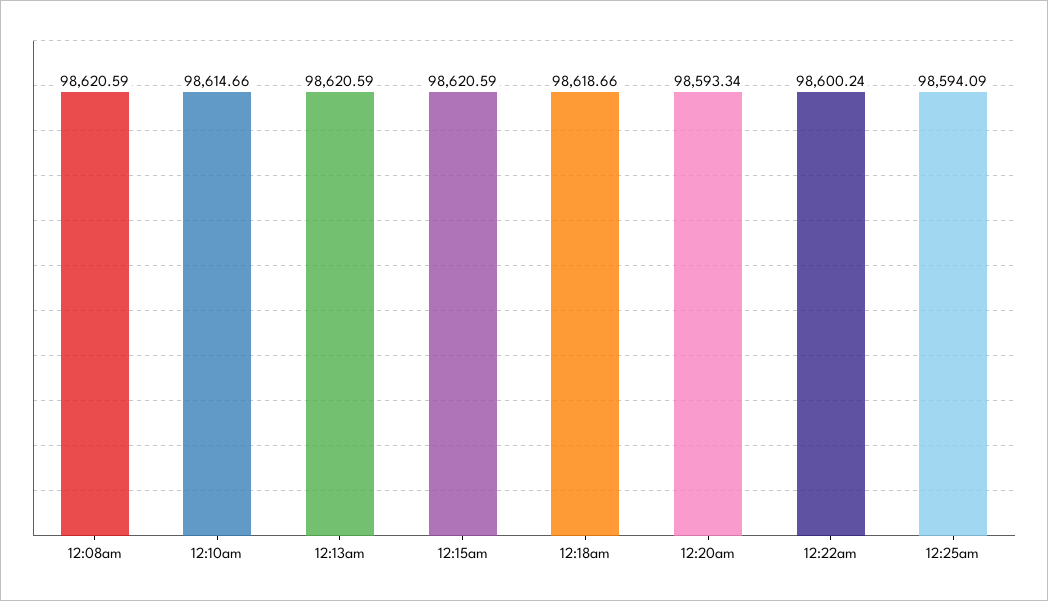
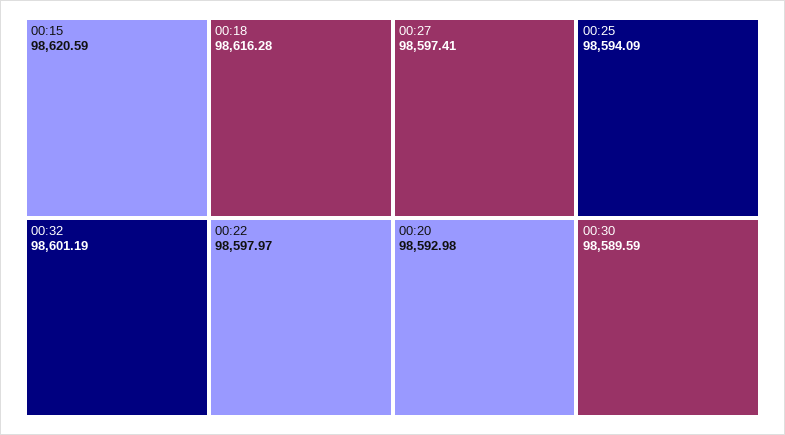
12:08am: 98620.59 -> none
12:10am: 98614.66 -> none
12:13am: 98620.59 -> none
12:18am: 98618.66 -> 98616.28
12:20am: 98593.34 -> 98592.98
12:22am: 98600.24 -> 98597.97
00:32: none -> 98601.19
00:27: none -> 98597.41
00:30: none -> 98589.59

